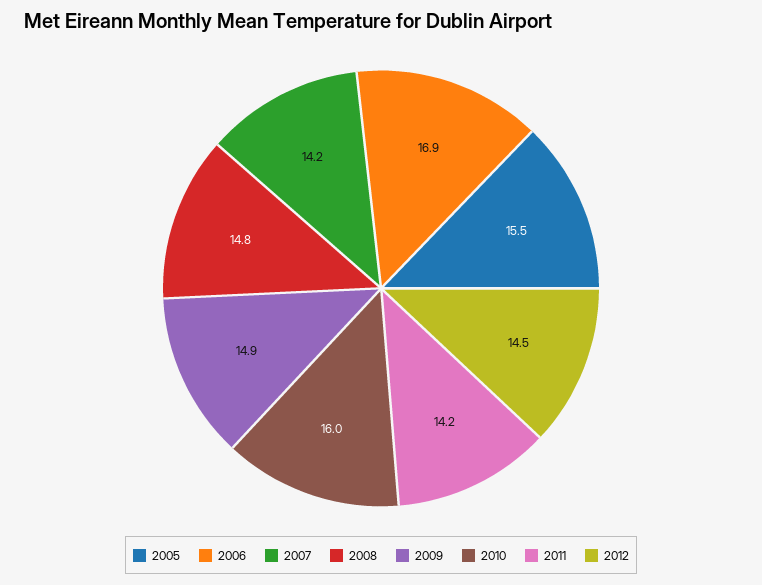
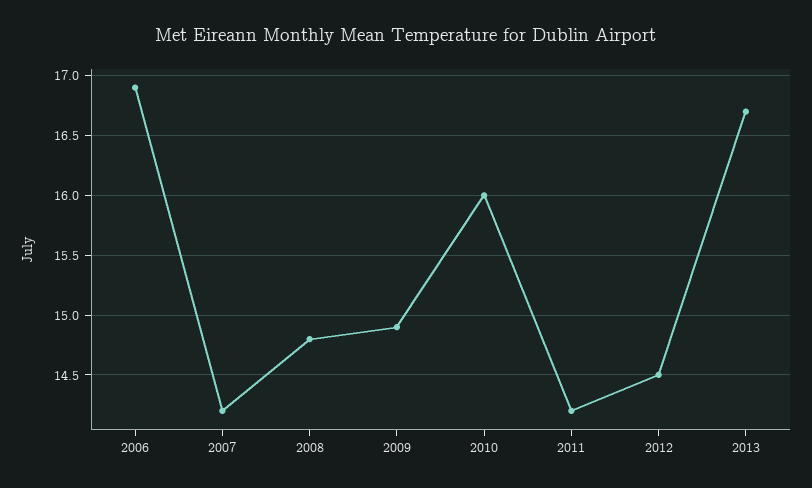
2005: 15.5 -> none
2013: none -> 16.7

